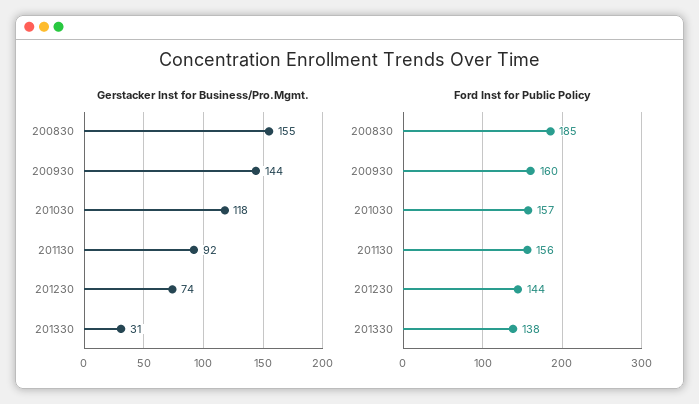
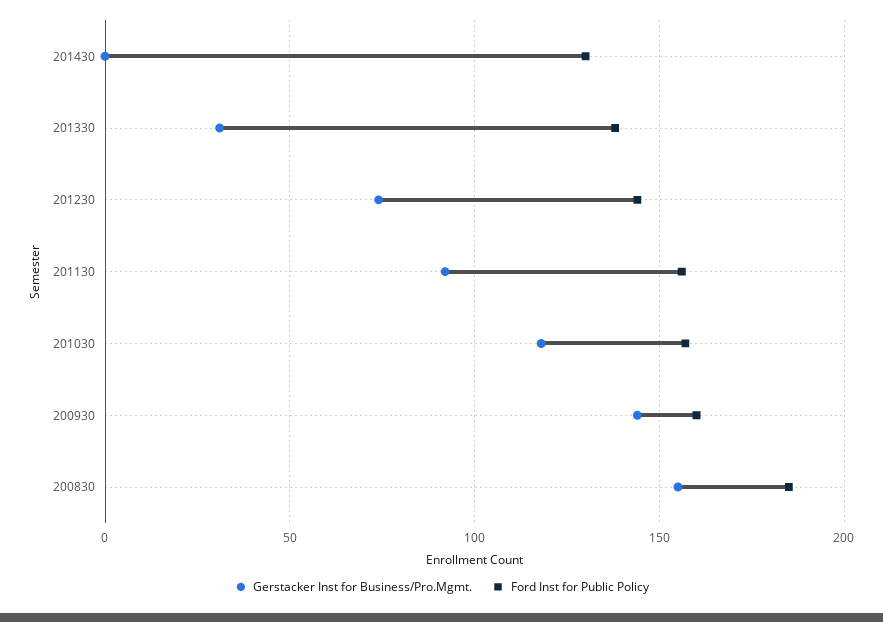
Gerstacker Inst for Business/Pro.Mgmt., 201430: none -> 0
Ford Inst for Public Policy, 201430: none -> 130

